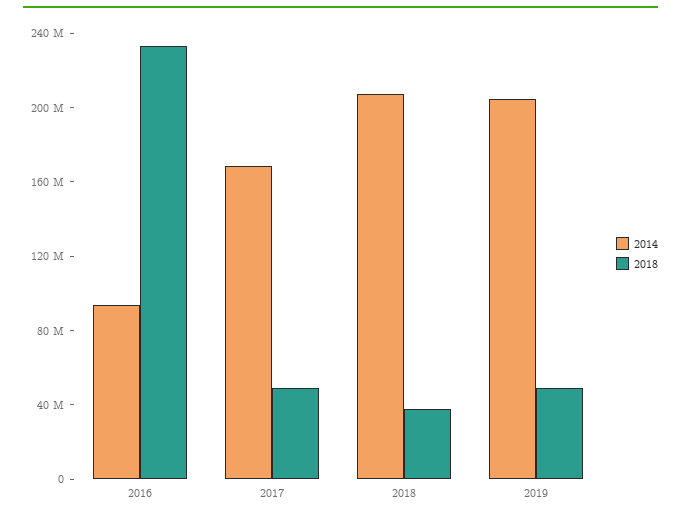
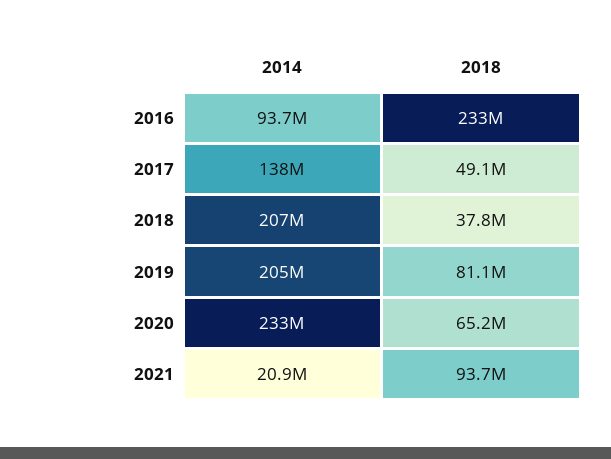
2014, 2017: 170000000 -> 138000000
2018, 2019: 50000000 -> 81100000
2014, 2020: none -> 233000000
2018, 2020: none -> 65200000
2014, 2021: none -> 20900000
2018, 2021: none -> 93700000

